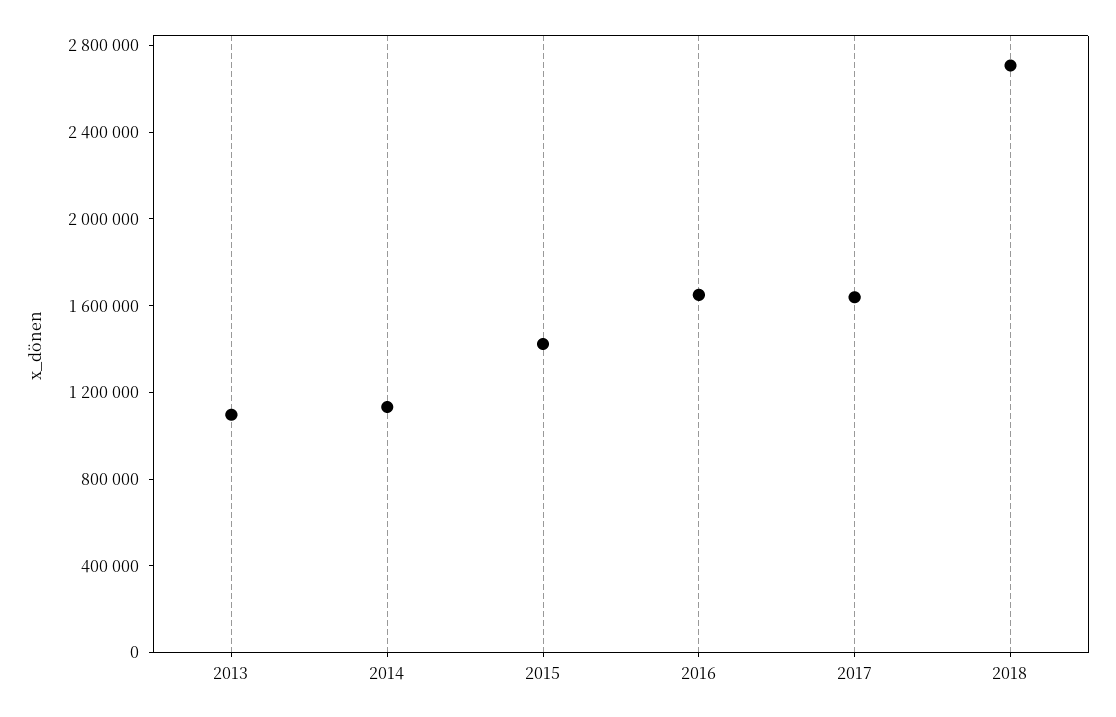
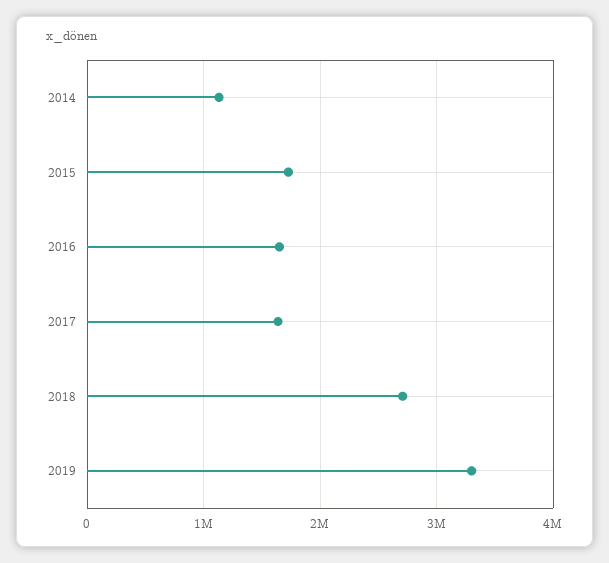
2013: 1100000 -> none
2015: 1400000 -> 1700000
2019: none -> 3300000

